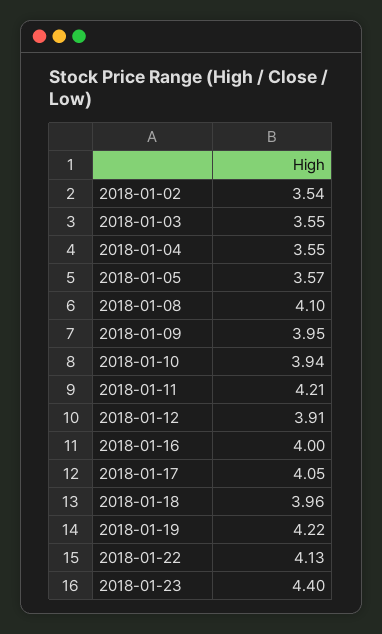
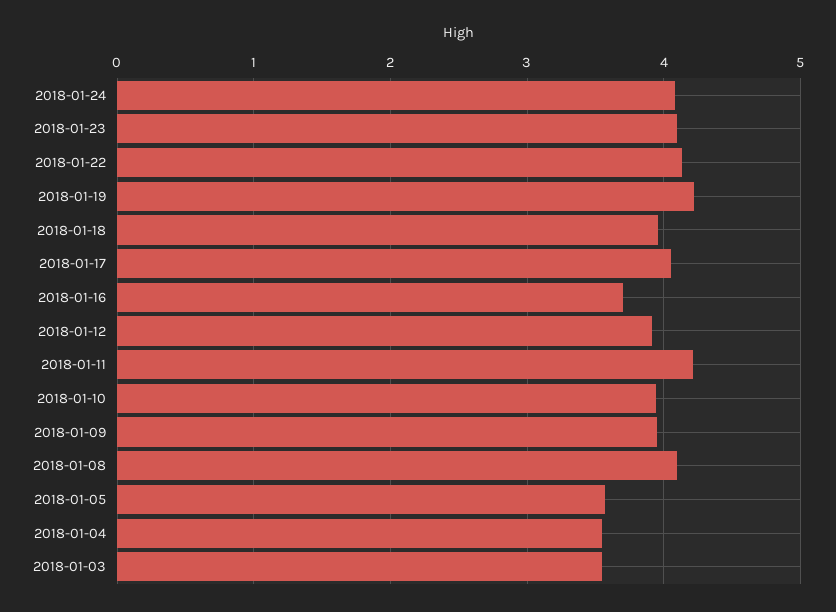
2018-01-02: 3.54 -> none
2018-01-16: 4 -> 3.7
2018-01-23: 4.4 -> 4.1
2018-01-24: none -> 4.1

